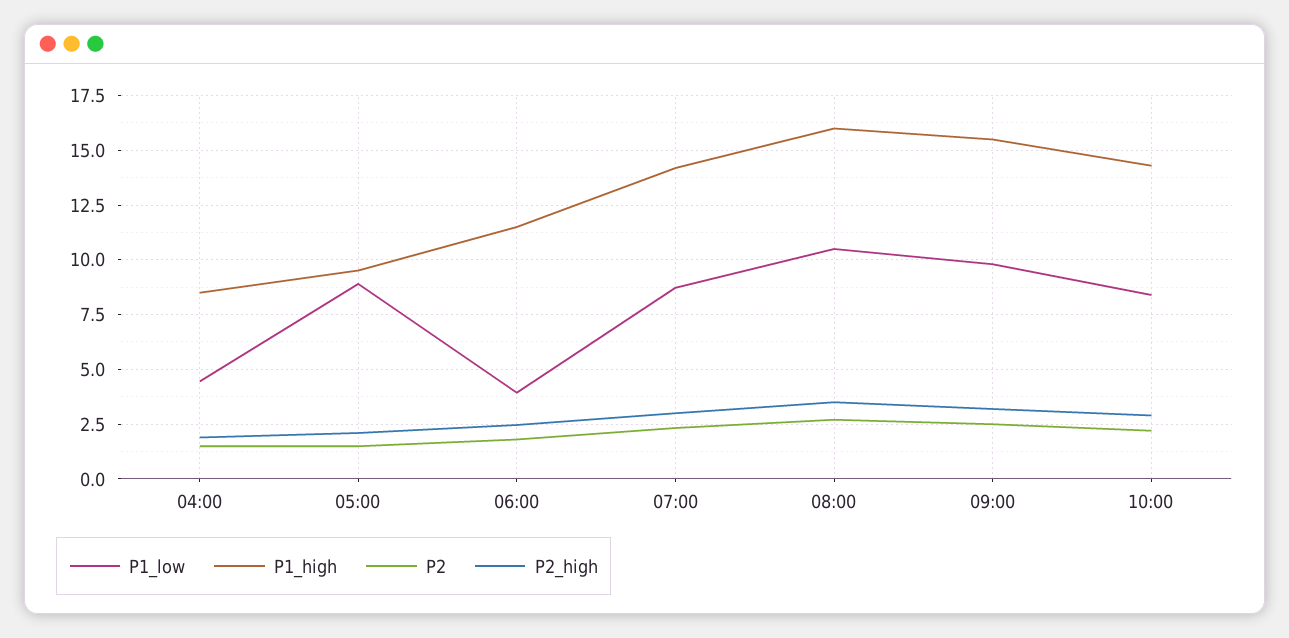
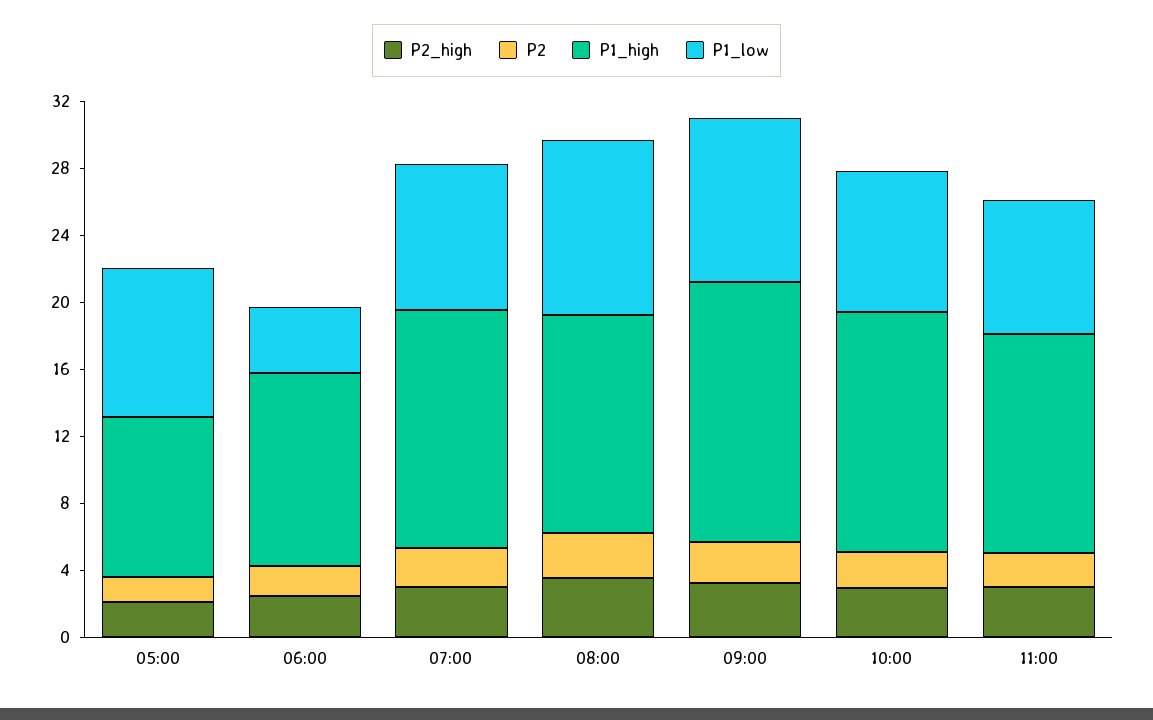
P1_low, 04:00: 4.5 -> none
P1_high, 04:00: 8.5 -> none
P2, 04:00: 1.5 -> none
P2_high, 04:00: 2 -> none
P1_high, 08:00: 16 -> 13
P2_high, 11:00: none -> 3
P2, 11:00: none -> 2
P1_high, 11:00: none -> 13
P1_low, 11:00: none -> 8

